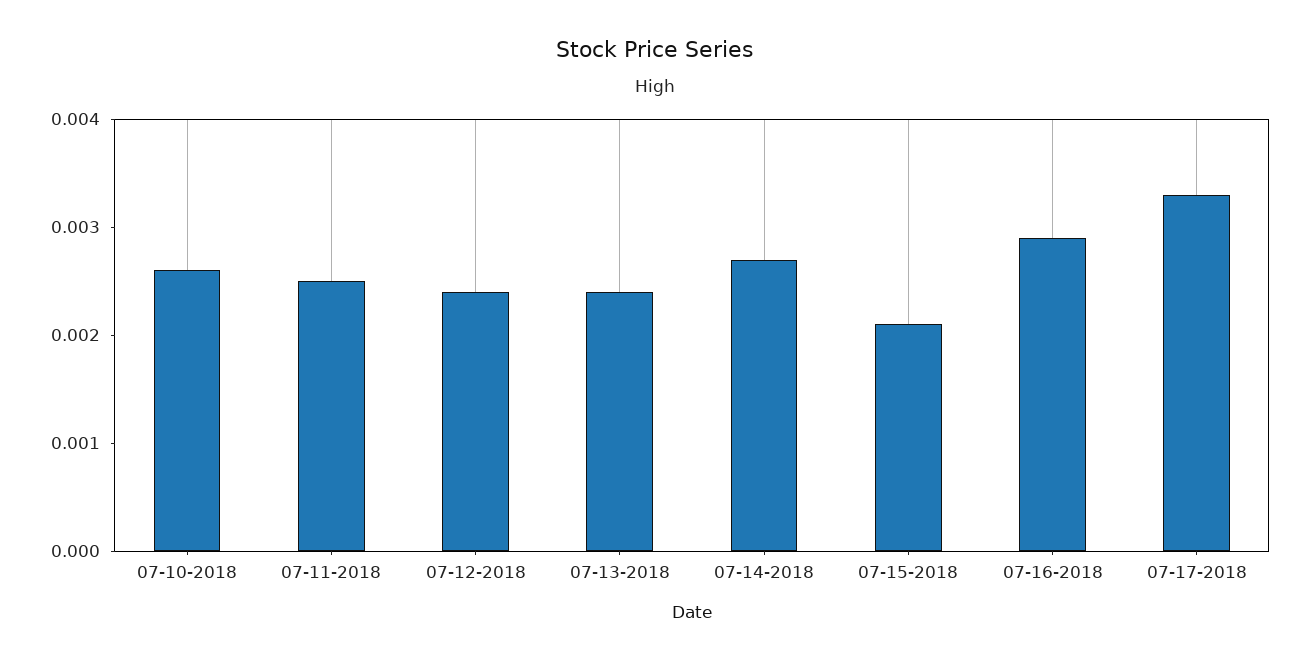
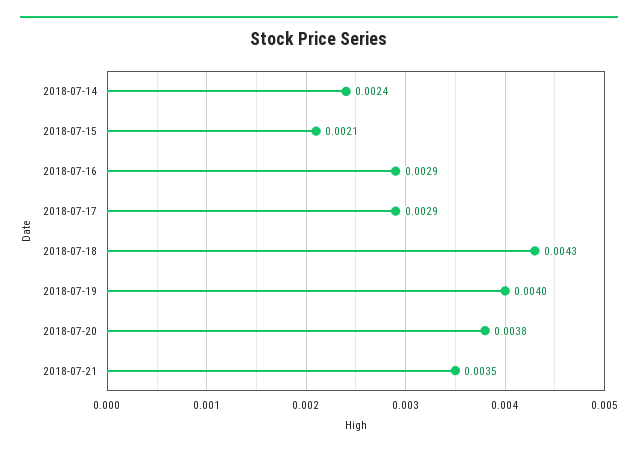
07-10-2018: 0.0026 -> none
07-11-2018: 0.0025 -> none
07-12-2018: 0.0024 -> none
07-13-2018: 0.0024 -> none
07-14-2018: 0.0027 -> 0.0024
07-17-2018: 0.0033 -> 0.0029
2018-07-18: none -> 0.0043
2018-07-19: none -> 0.004
2018-07-20: none -> 0.0038
2018-07-21: none -> 0.0035

